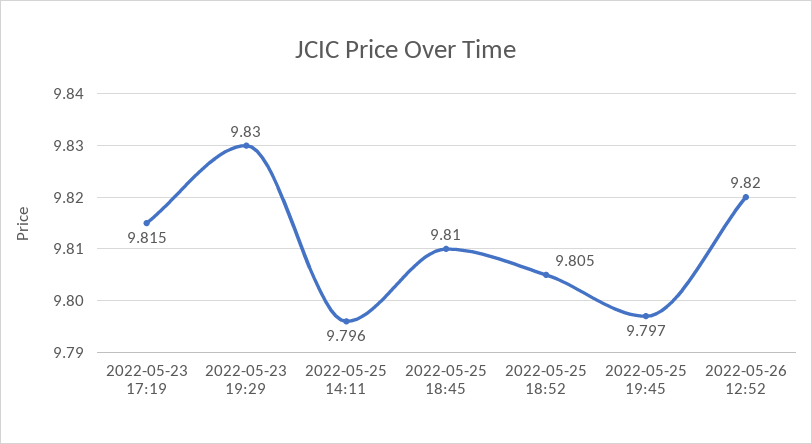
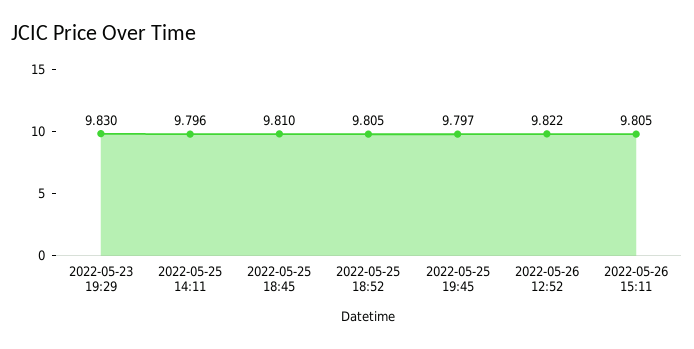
2022-05-23 17:19: 9.815 -> none
2022-05-26 12:52: 9.82 -> 9.822
2022-05-26 15:11: none -> 9.805

